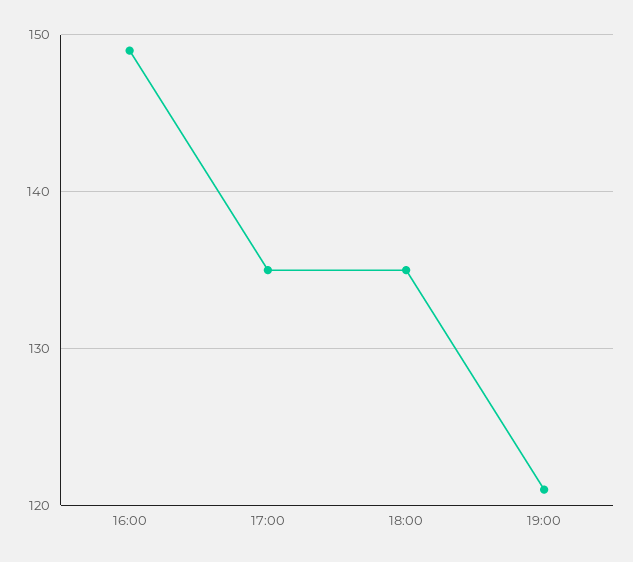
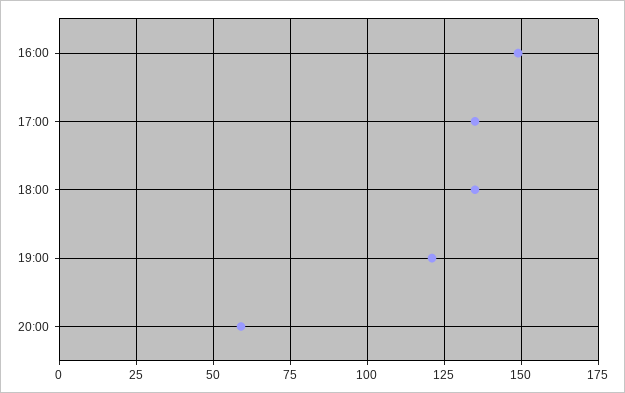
20:00: none -> 60

